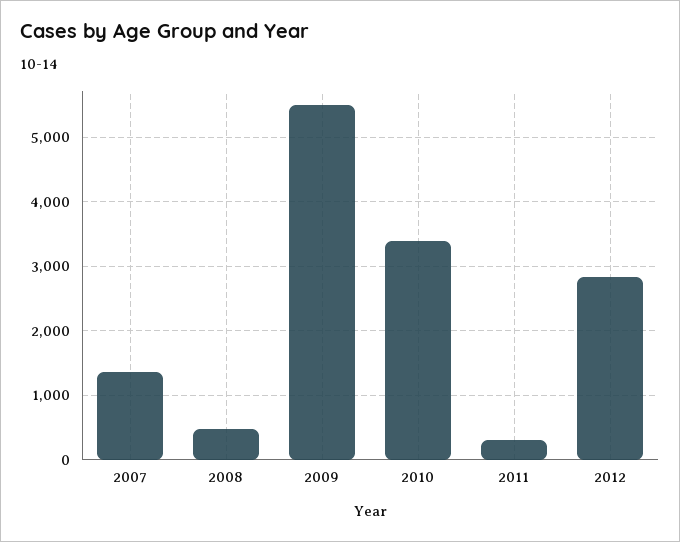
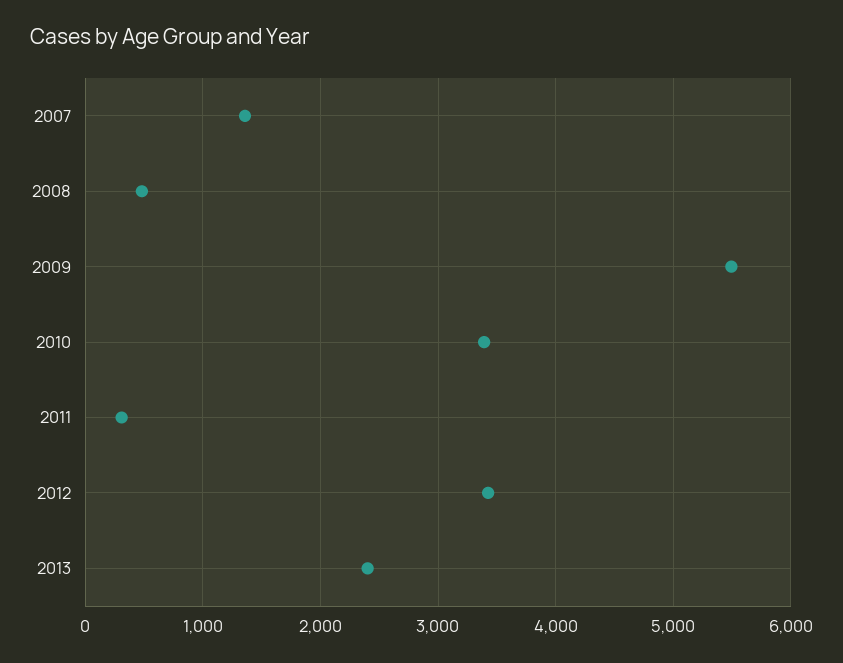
2012: 2800 -> 3400
2013: none -> 2400

